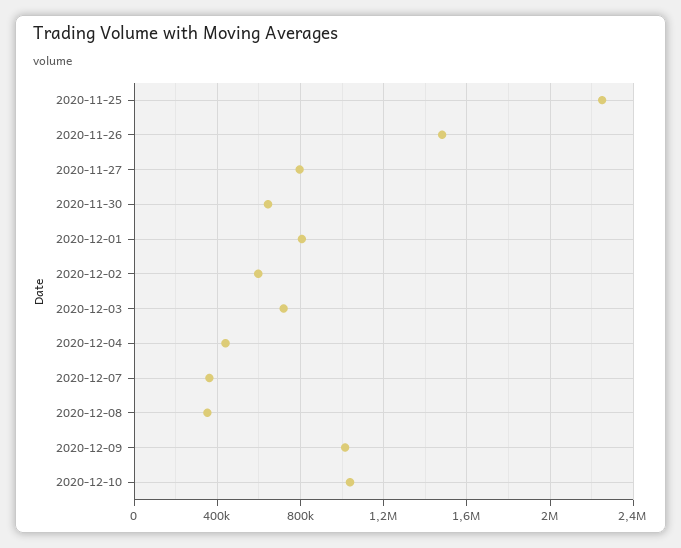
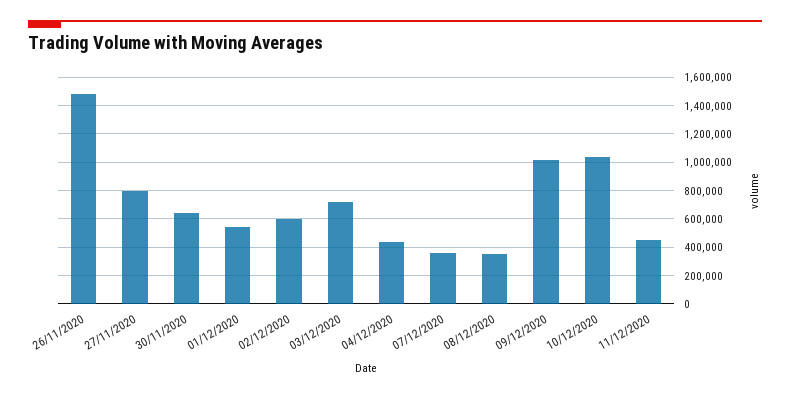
2020-11-25: 2250000 -> none
2020-12-01: 800000 -> 550000
11/12/2020: none -> 450000

